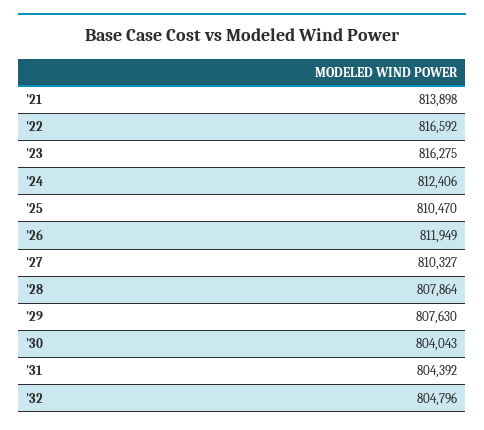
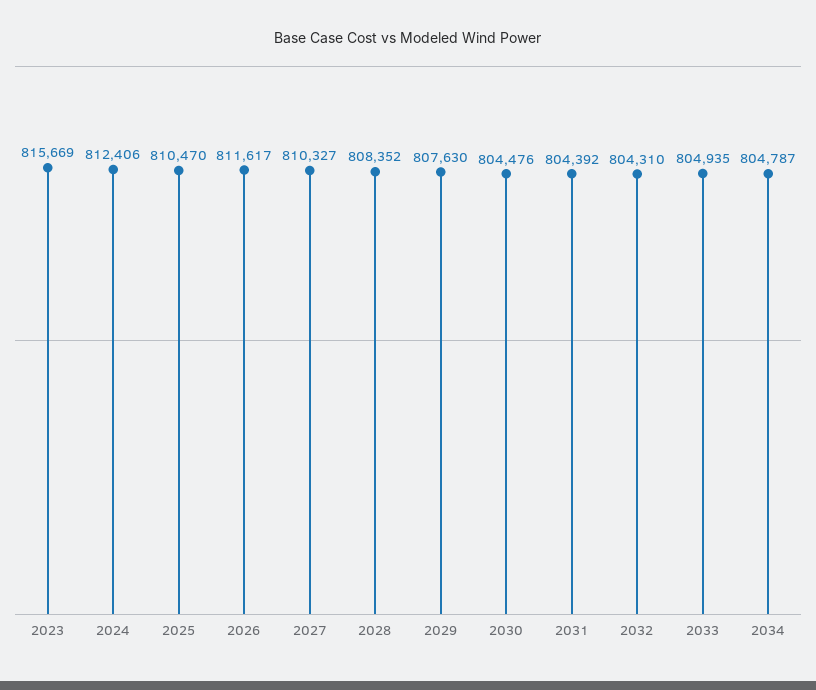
'21: 813898 -> none
'22: 816592 -> none
'23: 816275 -> 815669
'26: 811949 -> 811617
'28: 807864 -> 808352
'30: 804043 -> 804476
'32: 804796 -> 804310
2033: none -> 804935
2034: none -> 804787

